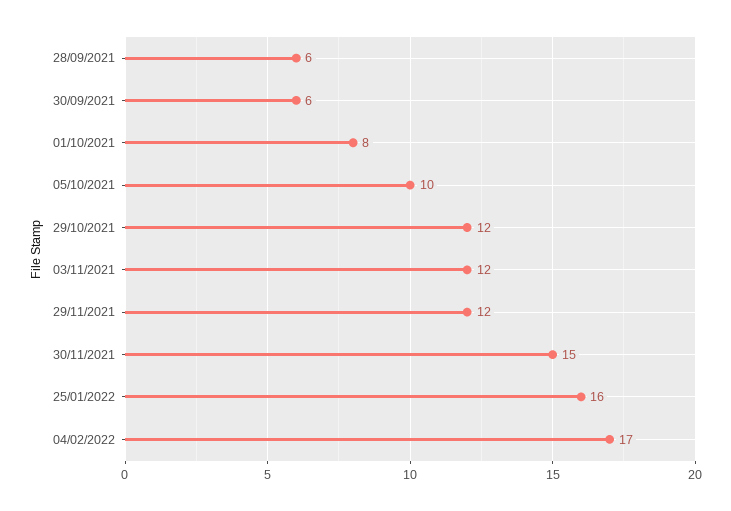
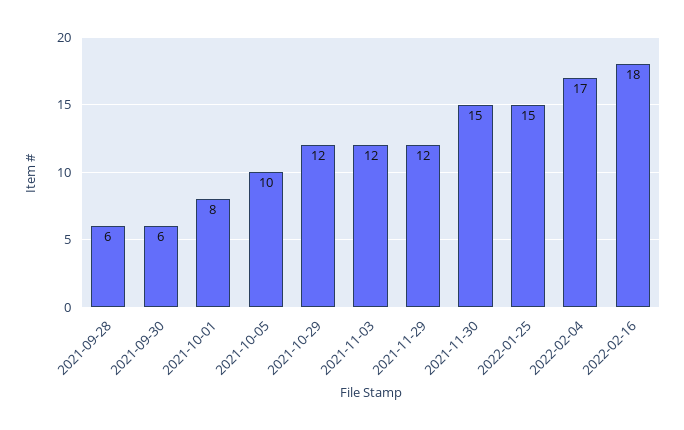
25/01/2022: 16 -> 15
2022-02-16: none -> 18

